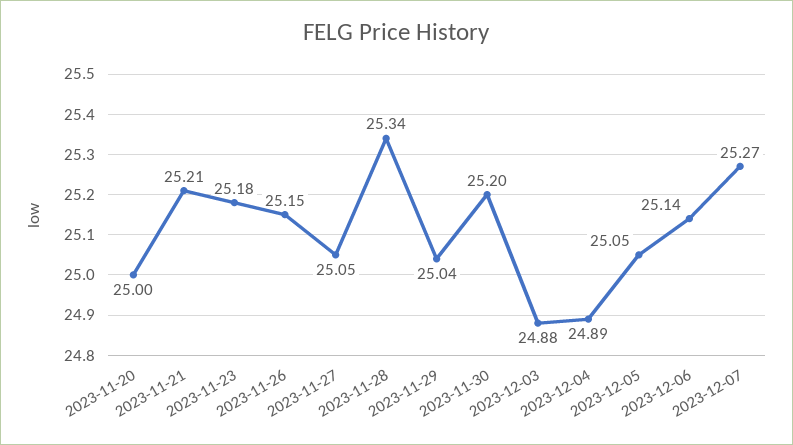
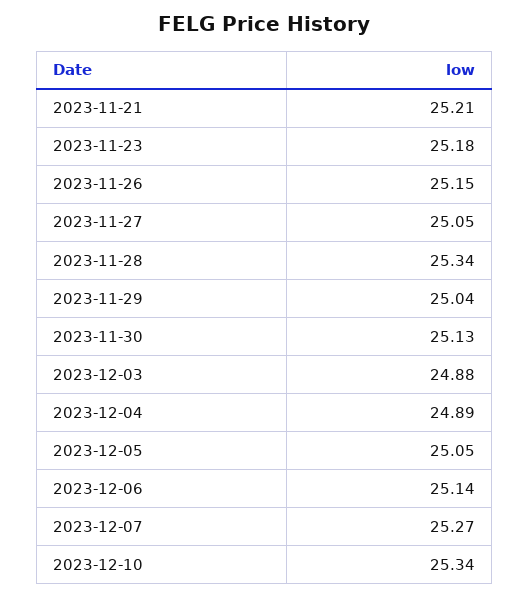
2023-11-20: 25 -> none
2023-11-30: 25.2 -> 25.13
2023-12-10: none -> 25.34

